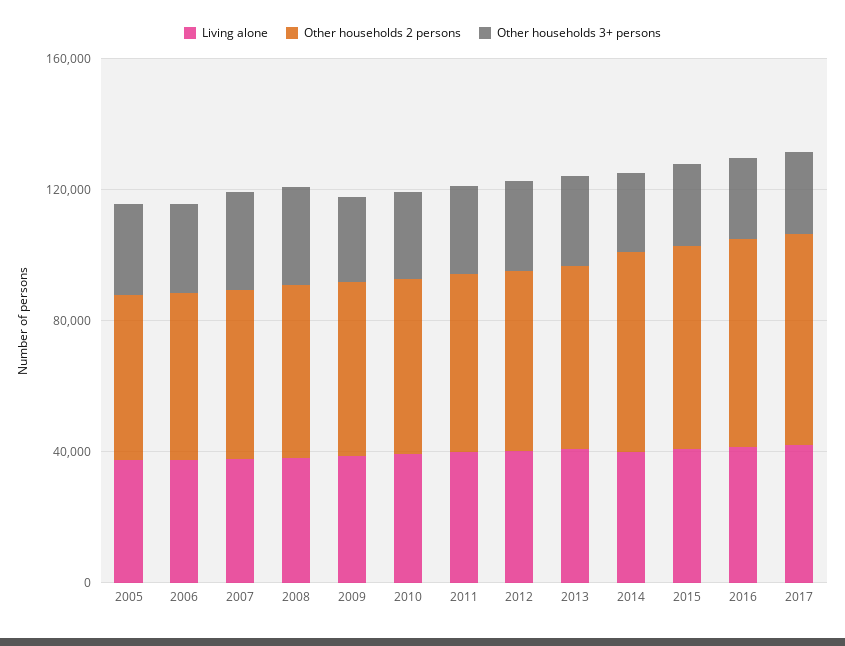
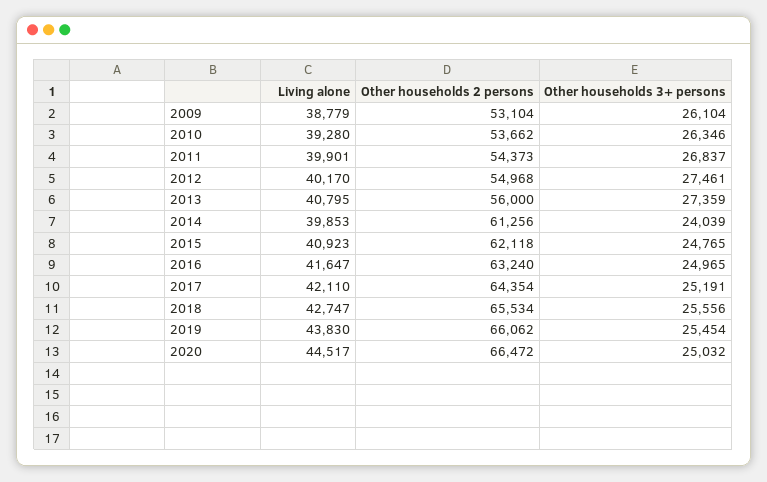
Living alone, 2005: 40000 -> none
Other households 2 persons, 2005: 50000 -> none
Other households 3+ persons, 2005: 30000 -> none
Living alone, 2006: 40000 -> none
Other households 2 persons, 2006: 50000 -> none
Other households 3+ persons, 2006: 30000 -> none
Living alone, 2007: 40000 -> none
Other households 2 persons, 2007: 50000 -> none
Other households 3+ persons, 2007: 30000 -> none
Living alone, 2008: 40000 -> none
Other households 2 persons, 2008: 50000 -> none
Other households 3+ persons, 2008: 30000 -> none
Living alone, 2018: none -> 42747
Other households 2 persons, 2018: none -> 65534
Other households 3+ persons, 2018: none -> 25556
Living alone, 2019: none -> 43830
Other households 2 persons, 2019: none -> 66062
Other households 3+ persons, 2019: none -> 25454
Living alone, 2020: none -> 44517
Other households 2 persons, 2020: none -> 66472
Other households 3+ persons, 2020: none -> 25032

